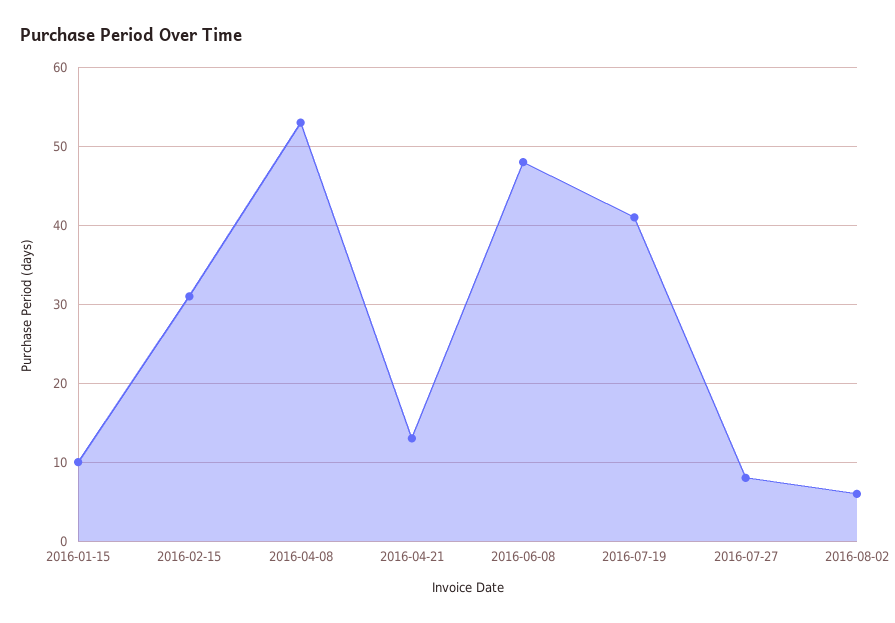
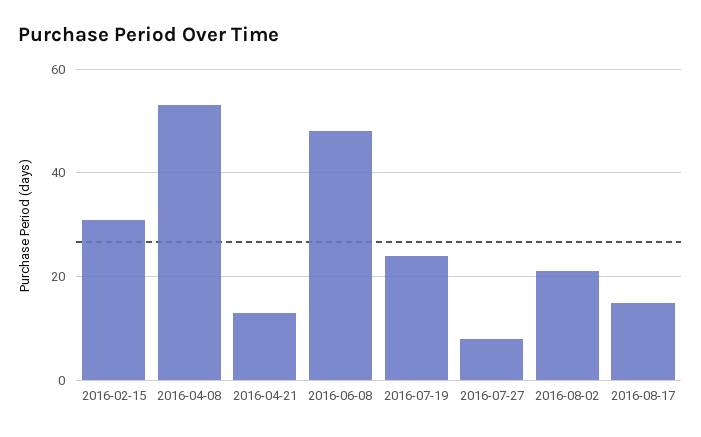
2016-01-15: 10 -> none
2016-07-19: 41 -> 25
2016-08-02: 6 -> 20
2016-08-17: none -> 15

